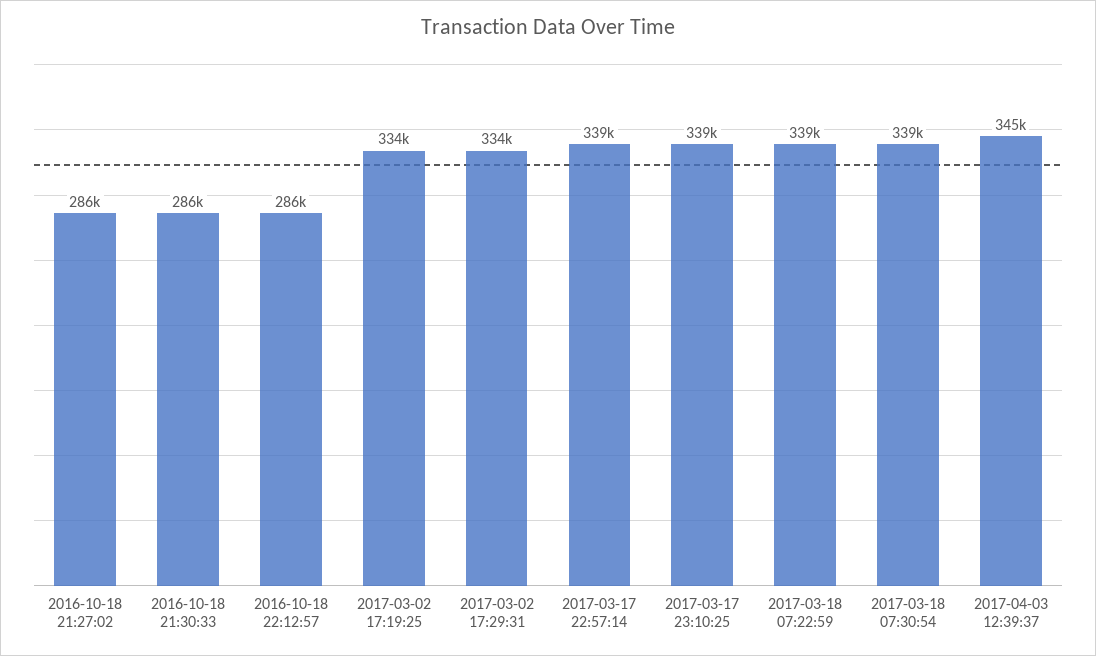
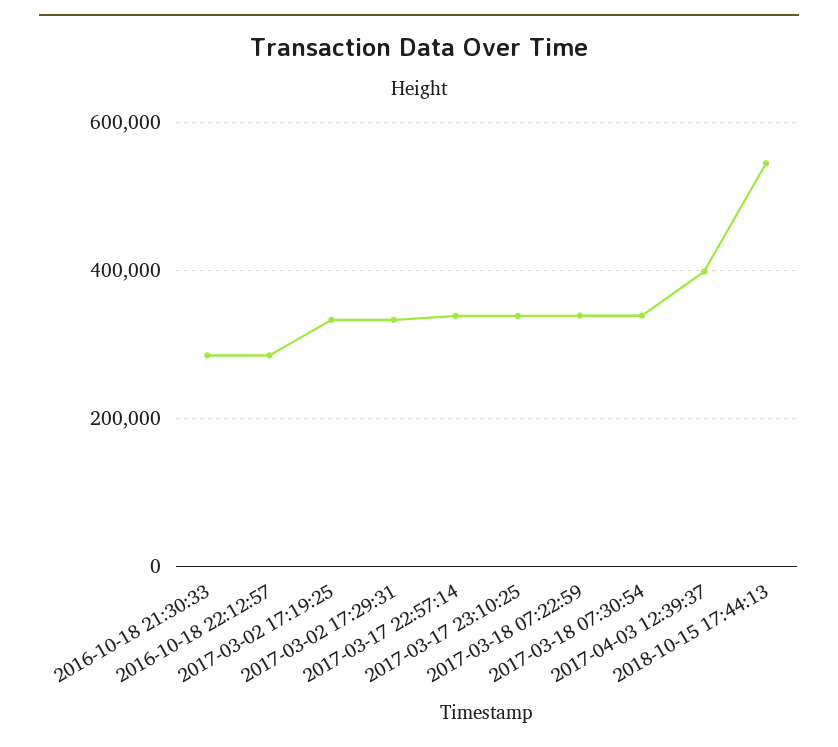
2016-10-18 21:27:02: 286000 -> none
2017-04-03 12:39:37: 345000 -> 400000
2018-10-15 17:44:13: none -> 540000

